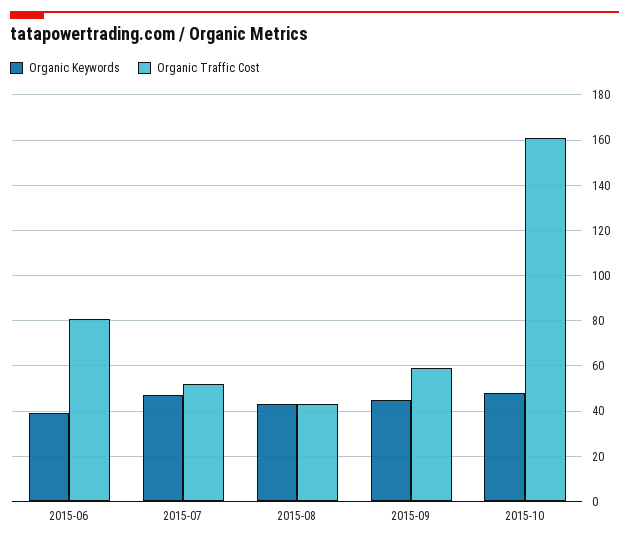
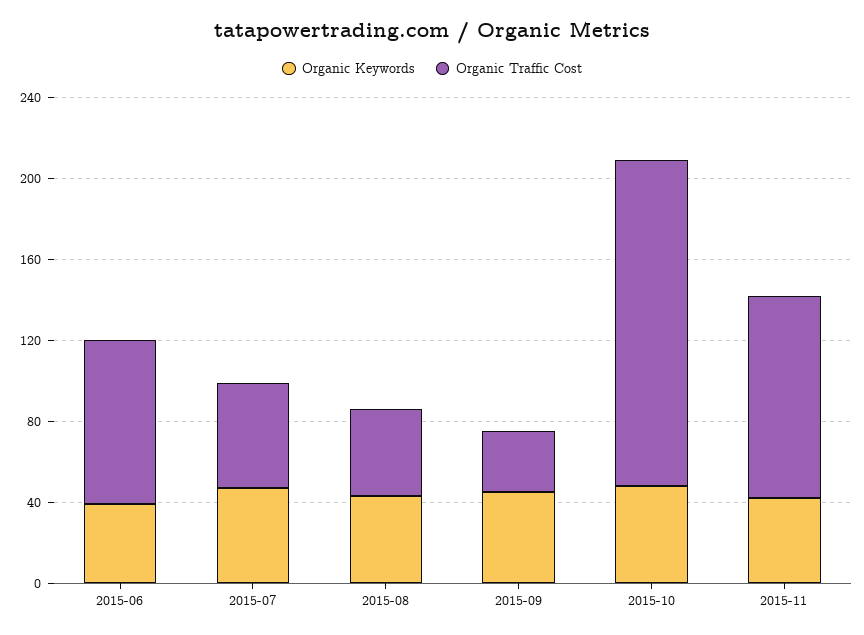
Organic Traffic Cost, 2015-09: 60 -> 30
Organic Keywords, 2015-11: none -> 40
Organic Traffic Cost, 2015-11: none -> 100

